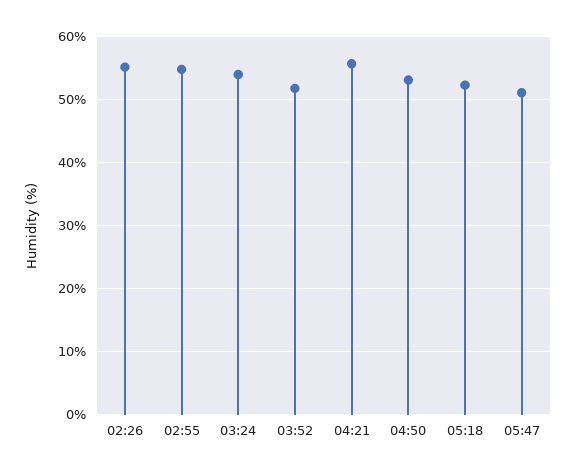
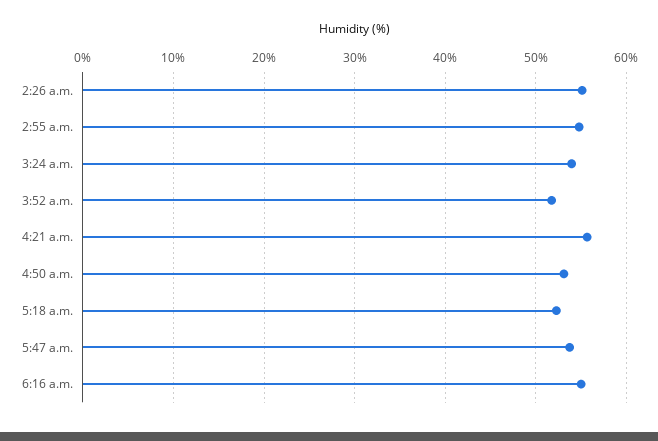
05:47: 51 -> 54
6:16 a.m.: none -> 55

